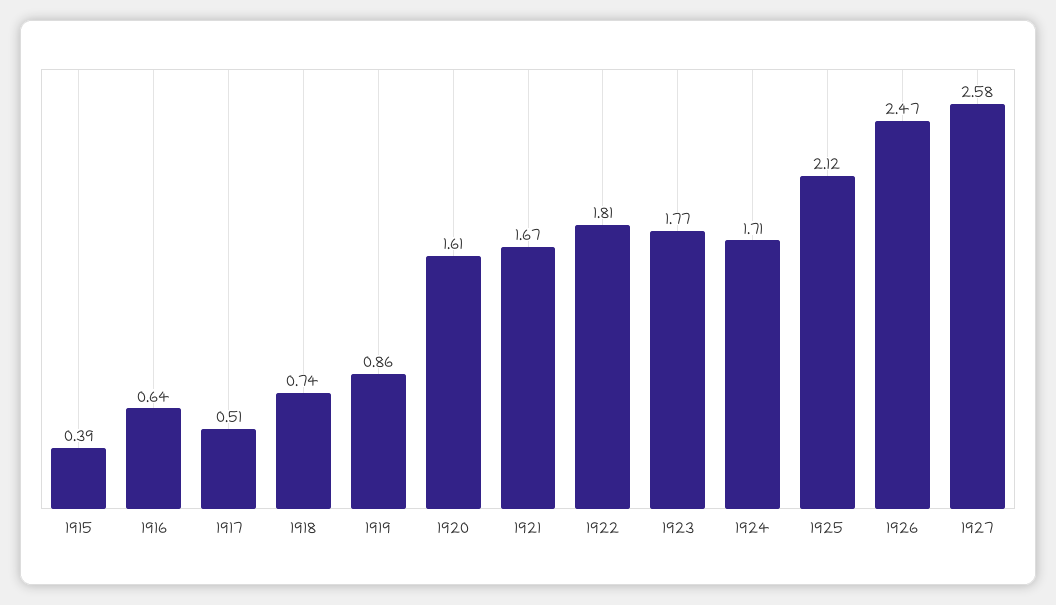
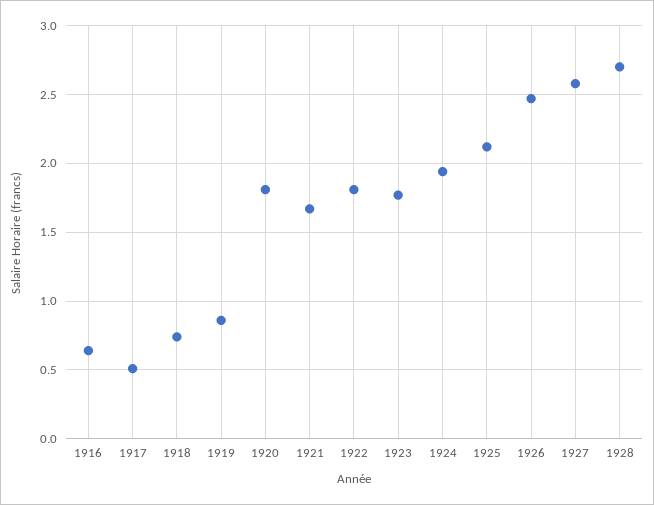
1915: 0.39 -> none
1920: 1.61 -> 1.8
1924: 1.71 -> 1.95
1928: none -> 2.7

